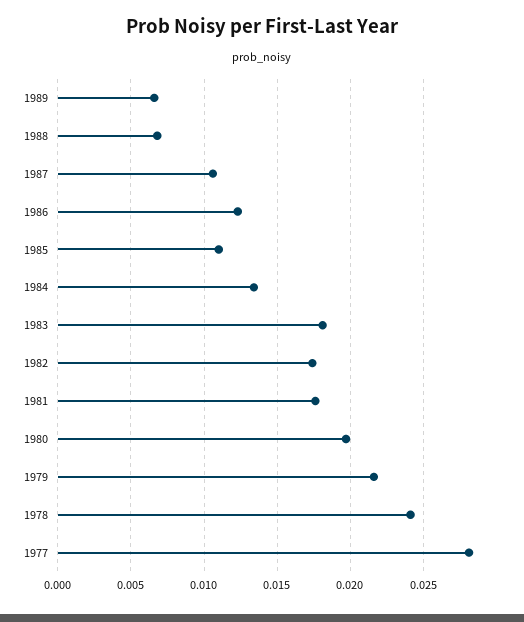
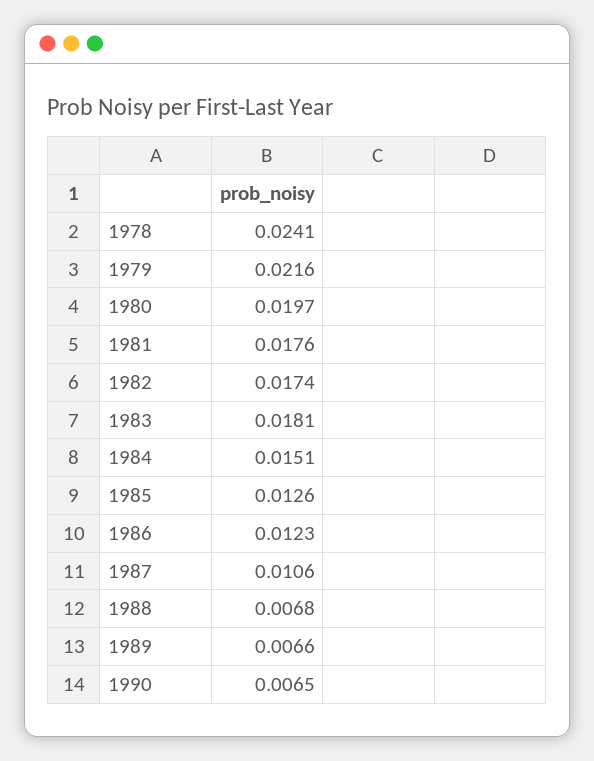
1985: 0.011 -> 0.0126
1984: 0.0135 -> 0.0151
1977: 0.028 -> none
1990: none -> 0.0065

